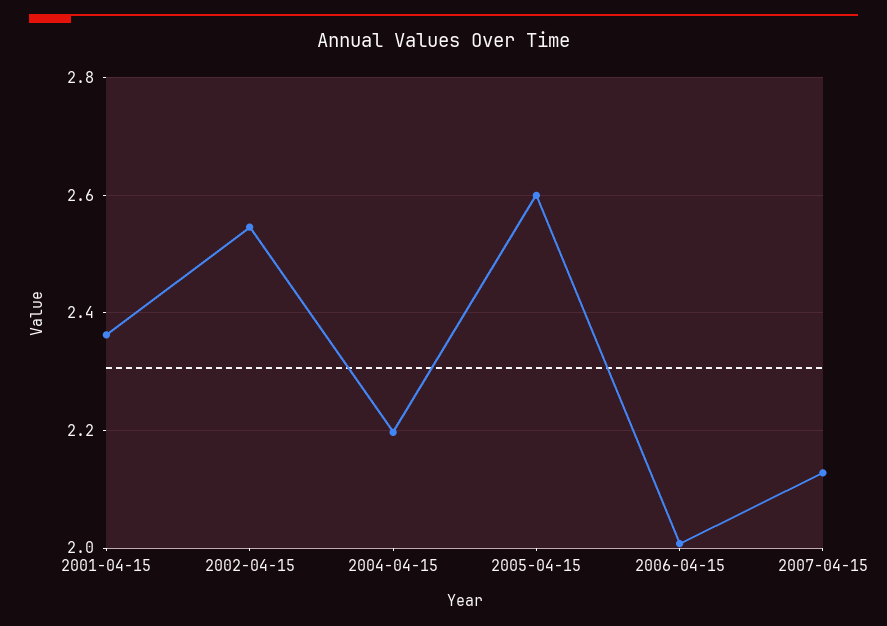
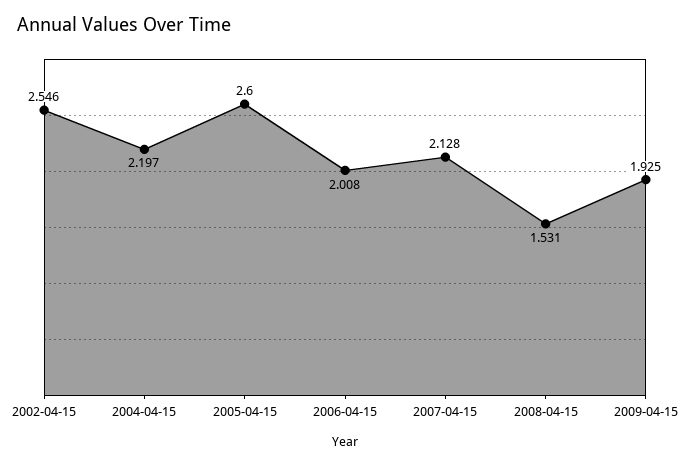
2001-04-15: 2.36 -> none
2008-04-15: none -> 1.531
2009-04-15: none -> 1.925

